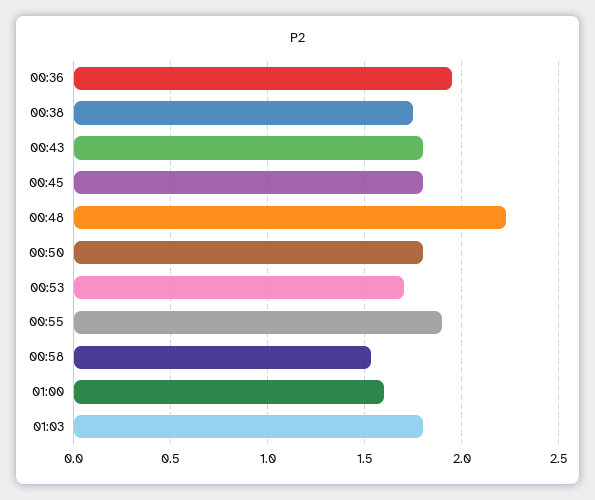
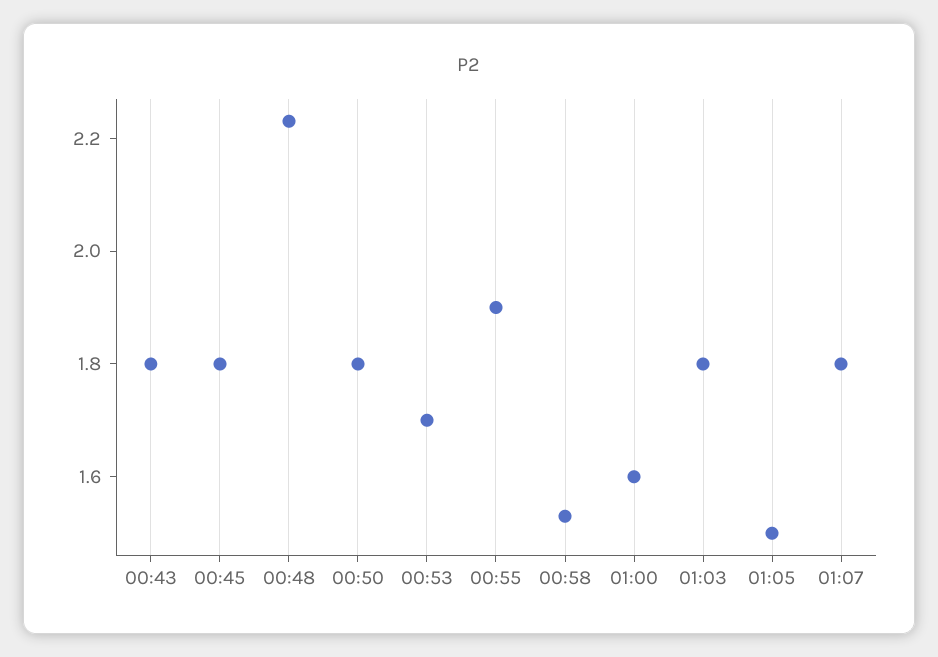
00:36: 1.95 -> none
00:38: 1.75 -> none
01:05: none -> 1.5
01:07: none -> 1.8

